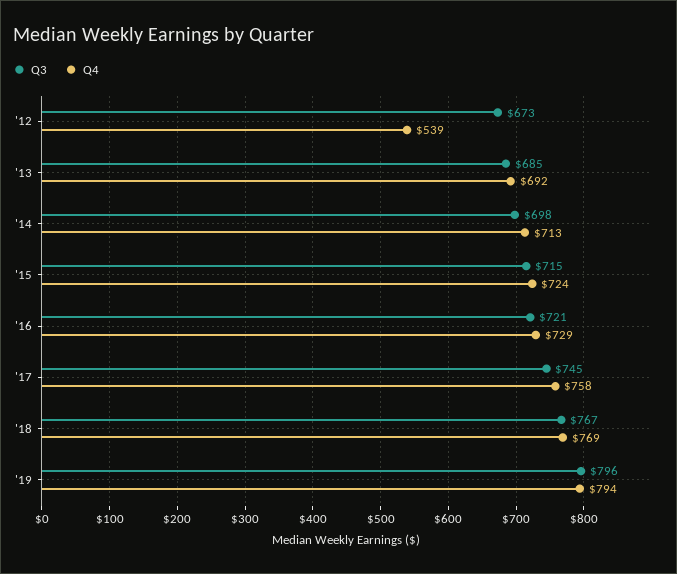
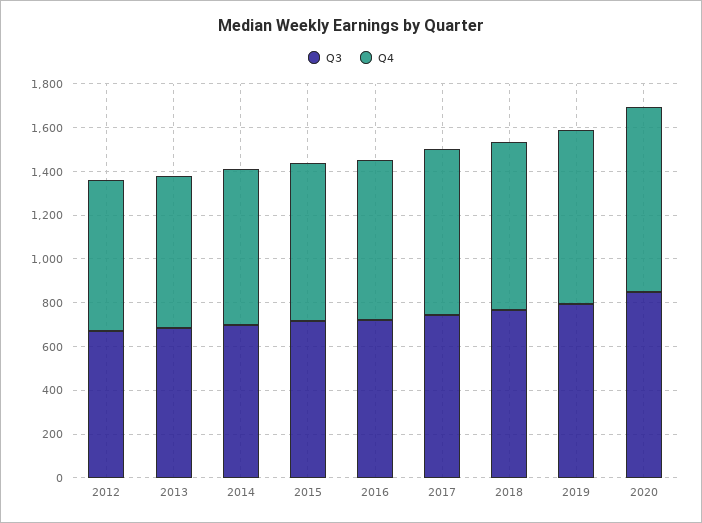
Q4, '12: 539 -> 700
Q3, 2020: none -> 850
Q4, 2020: none -> 850

